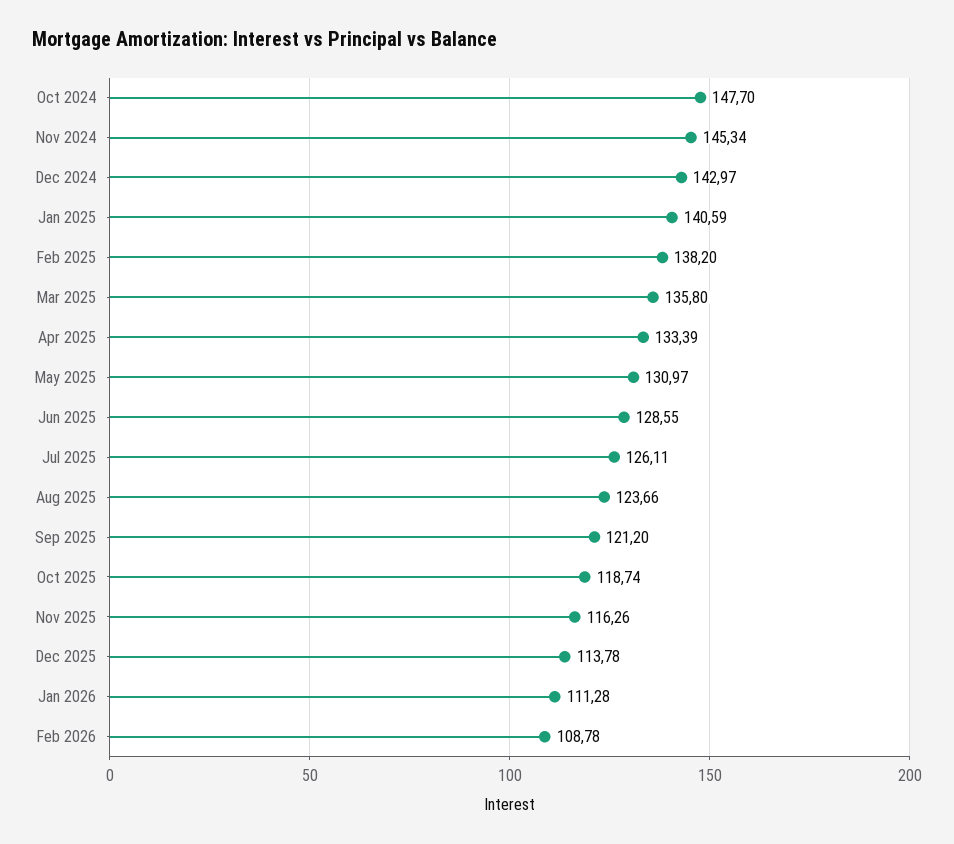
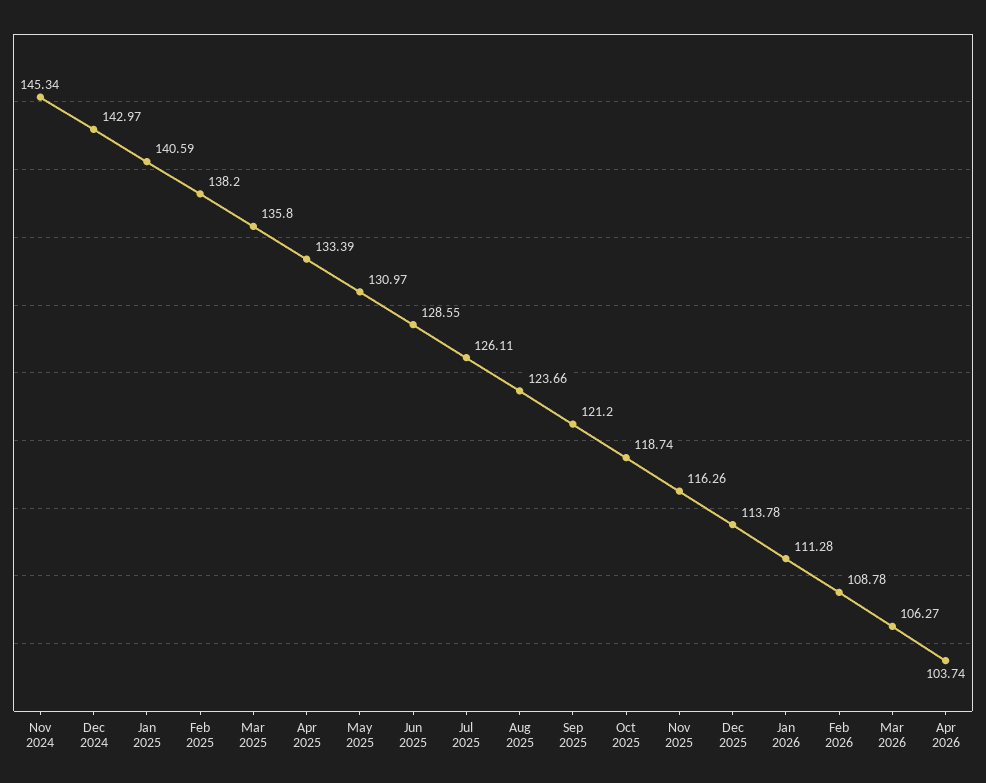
Oct 2024: 147.7 -> none
Mar 2026: none -> 106.27
Apr 2026: none -> 103.74

